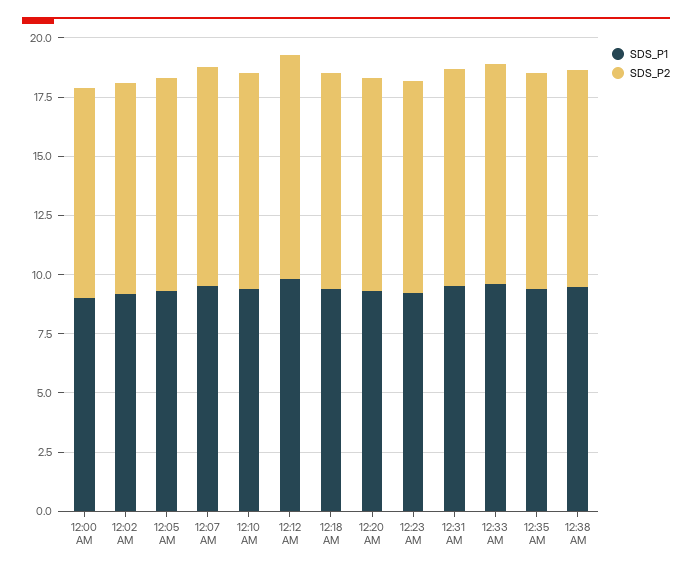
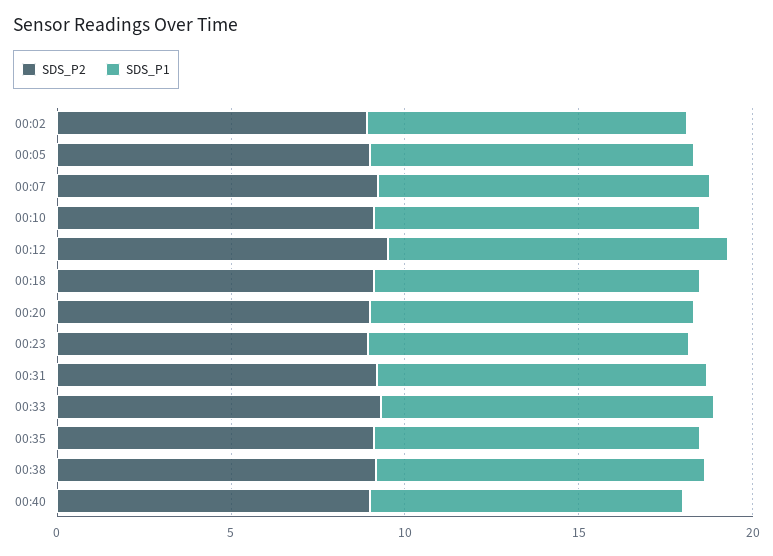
SDS_P1, 12:00 AM: 9 -> none
SDS_P2, 12:00 AM: 9 -> none
SDS_P2, 00:40: none -> 9
SDS_P1, 00:40: none -> 9

